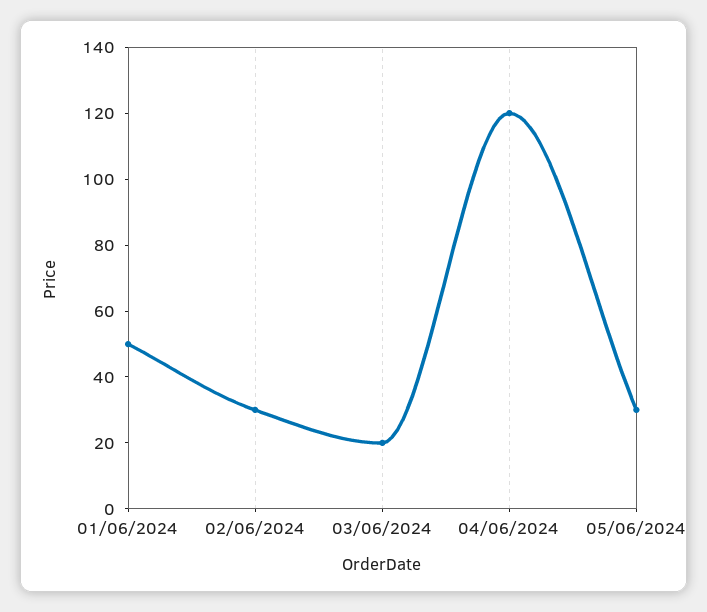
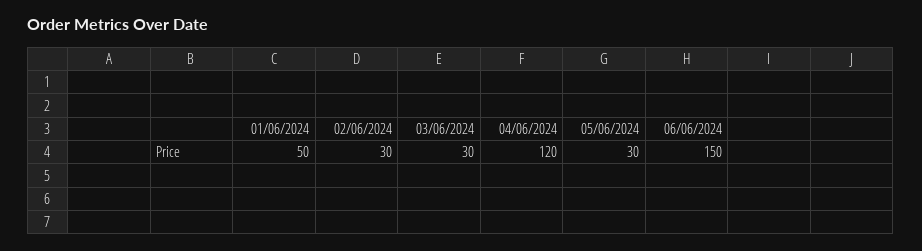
03/06/2024: 20 -> 30
06/06/2024: none -> 150

